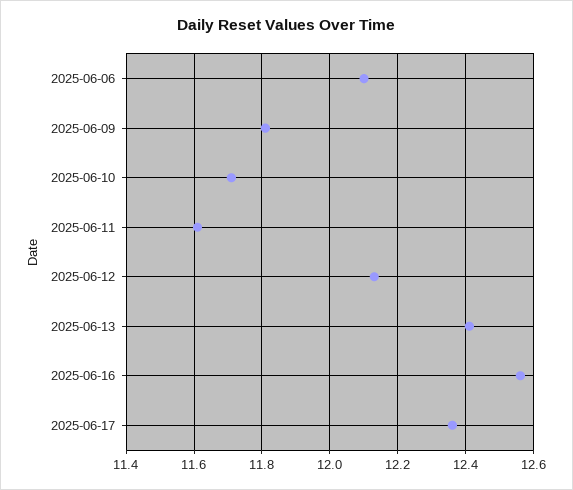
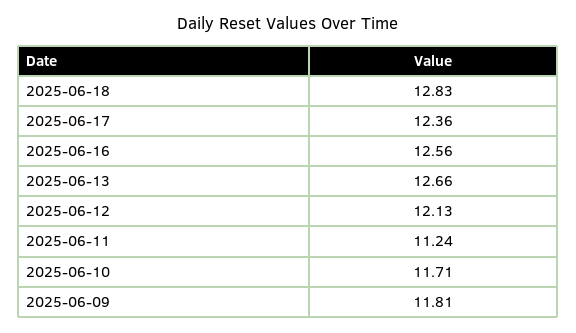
2025-06-06: 12.1 -> none
2025-06-11: 11.6 -> 11.24
2025-06-13: 12.4 -> 12.66
2025-06-18: none -> 12.83

